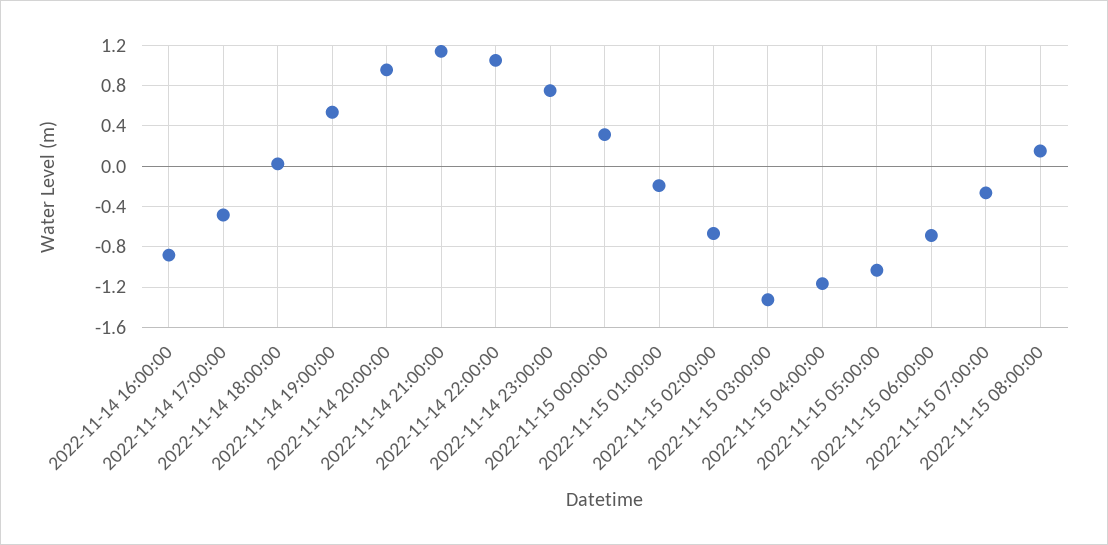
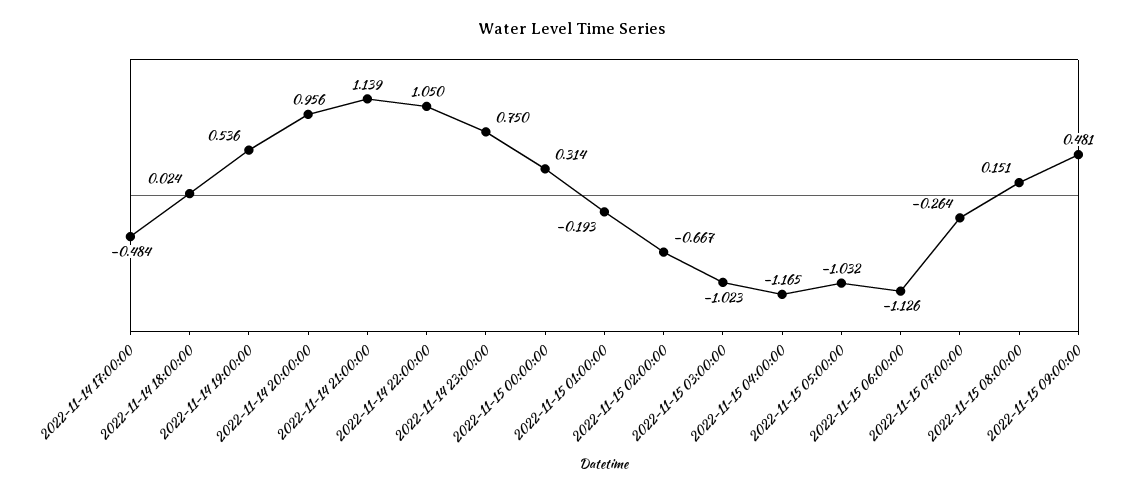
2022-11-14 16:00:00: -0.9 -> none
2022-11-15 03:00:00: -1.3 -> -1.023
2022-11-15 06:00:00: -0.7 -> -1.126
2022-11-15 09:00:00: none -> 0.481

